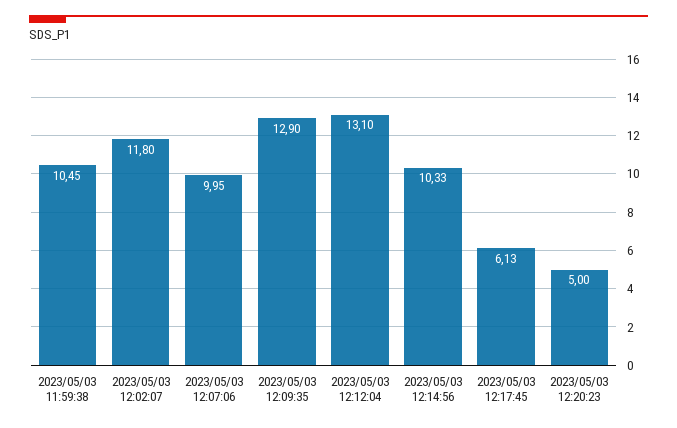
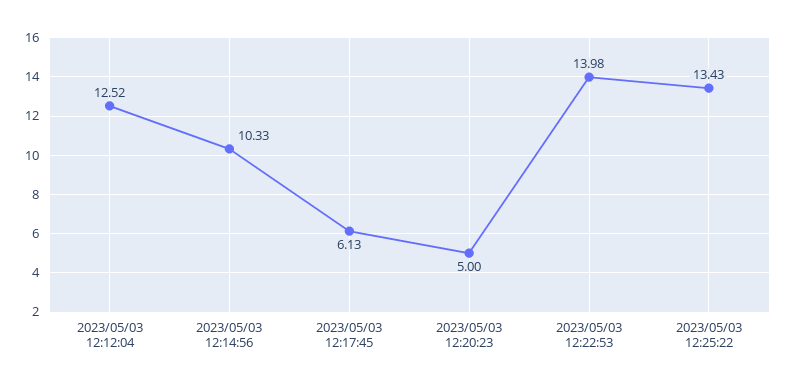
2023/05/03 11:59:38: 10.45 -> none
2023/05/03 12:02:07: 11.8 -> none
2023/05/03 12:07:06: 9.95 -> none
2023/05/03 12:09:35: 12.9 -> none
2023/05/03 12:12:04: 13.1 -> 12.52
2023/05/03 12:22:53: none -> 13.98
2023/05/03 12:25:22: none -> 13.43

